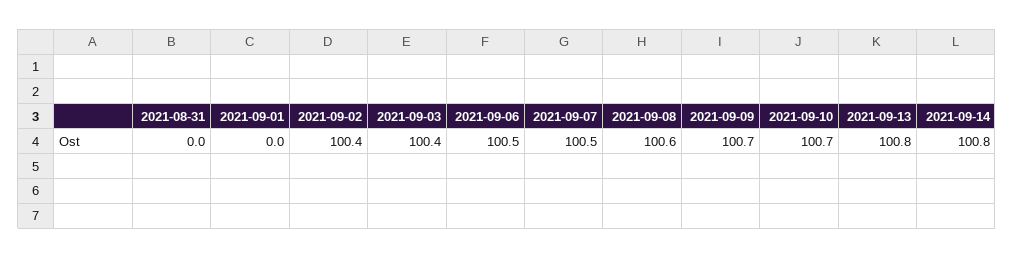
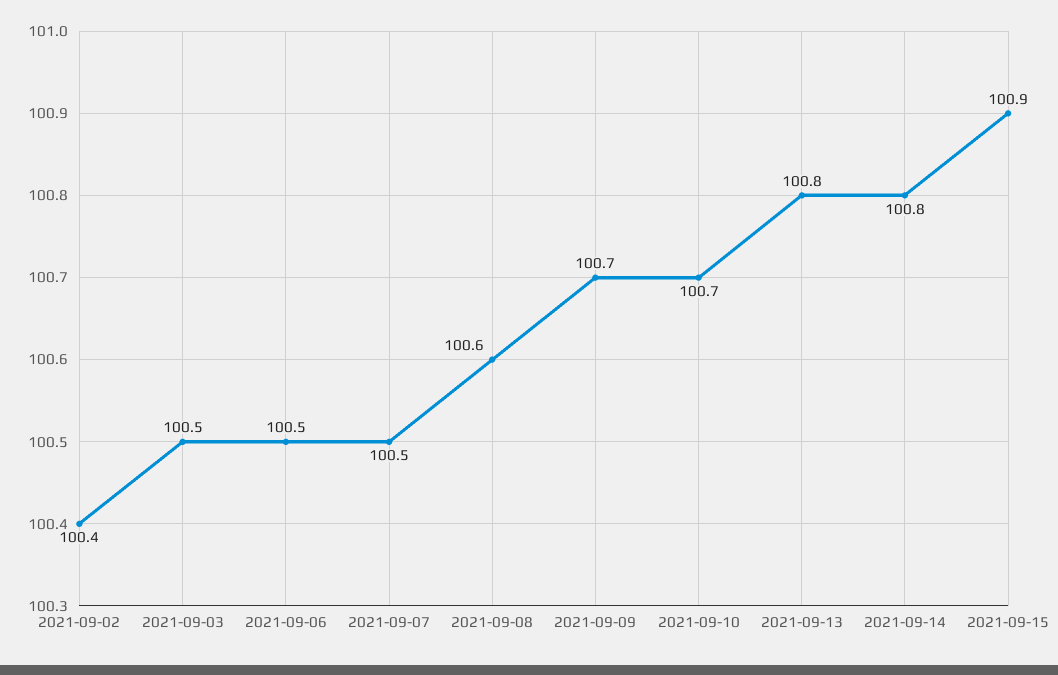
2021-08-31: 0 -> none
2021-09-01: 0 -> none
2021-09-03: 100.4 -> 100.5
2021-09-15: none -> 100.9

